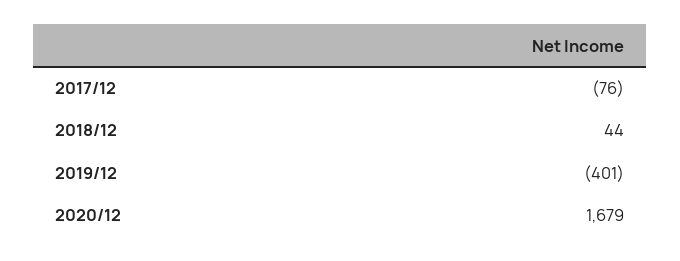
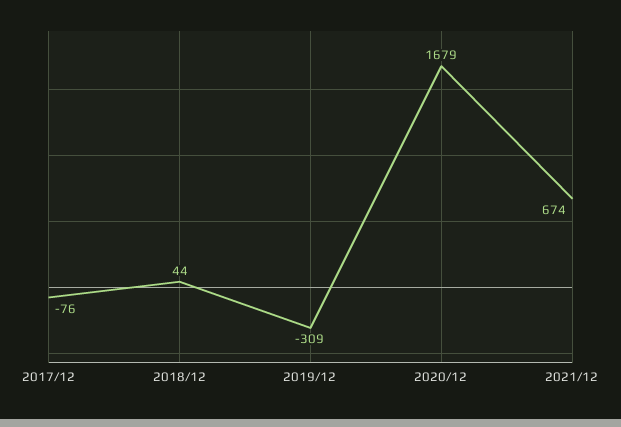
2019/12: -401 -> -309
2021/12: none -> 674

